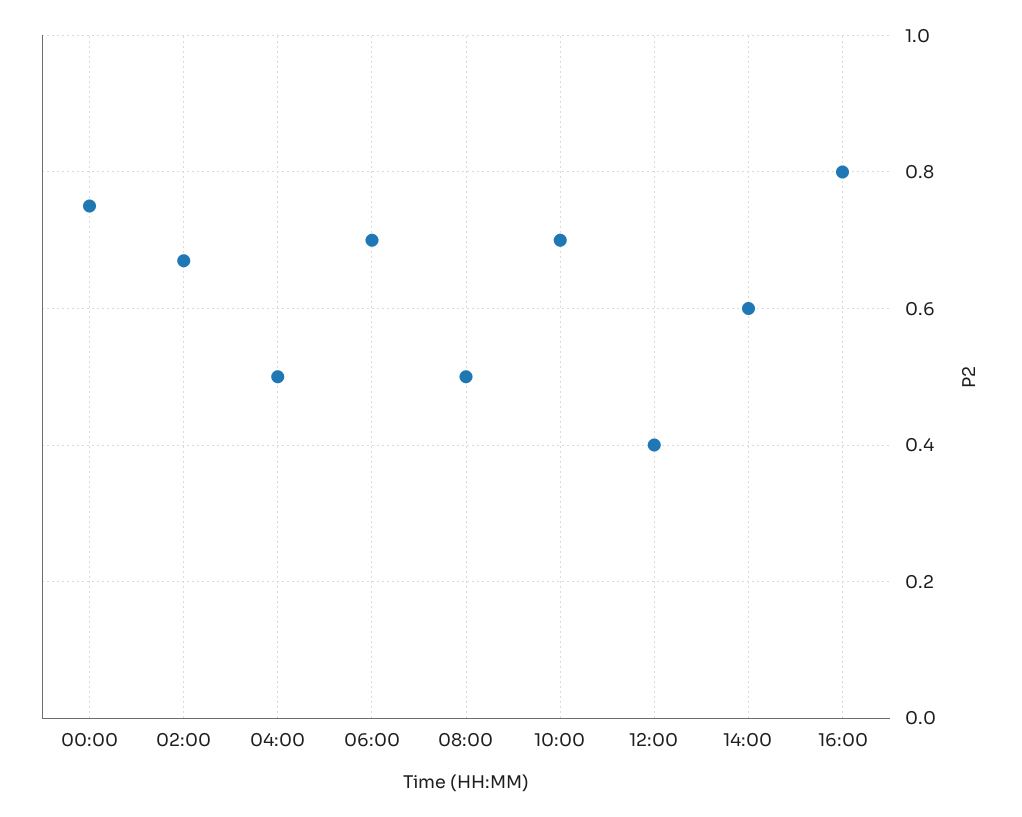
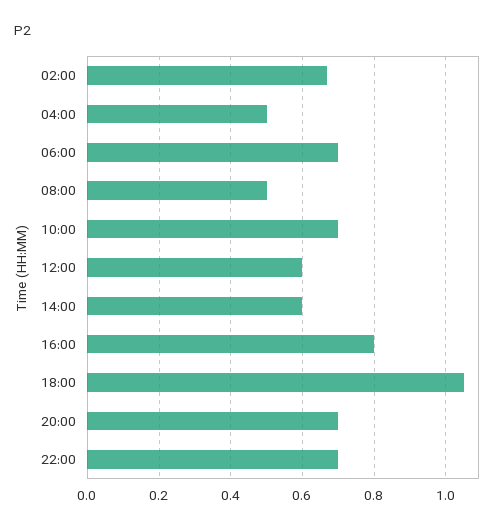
00:00: 0.75 -> none
12:00: 0.4 -> 0.6
18:00: none -> 1.05
20:00: none -> 0.7
22:00: none -> 0.7

